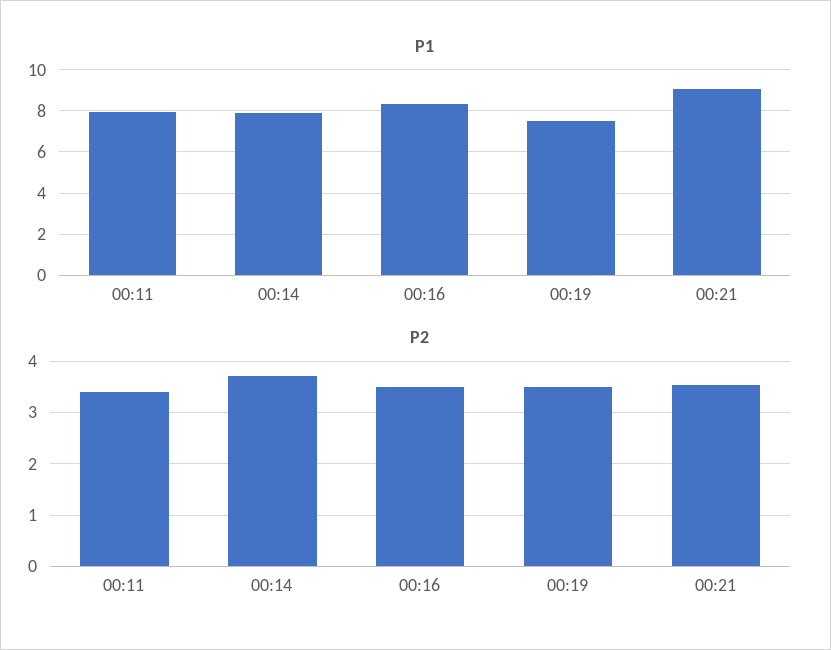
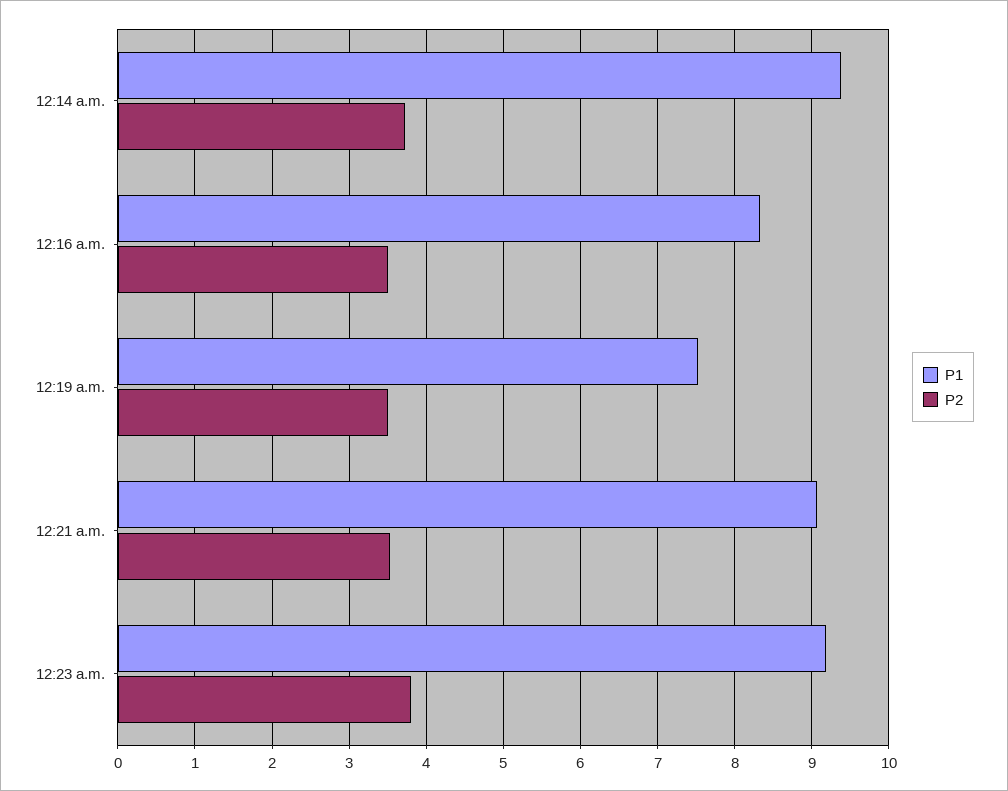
P1, 00:11: 8 -> none
P1, 00:14: 8 -> 9.4
P2, 00:11: 3.4 -> none
P1, 12:23 a.m.: none -> 9.2
P2, 12:23 a.m.: none -> 3.8

